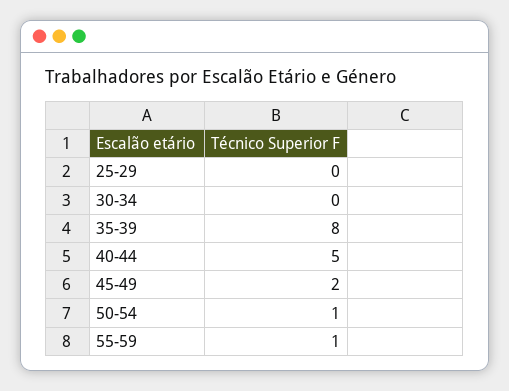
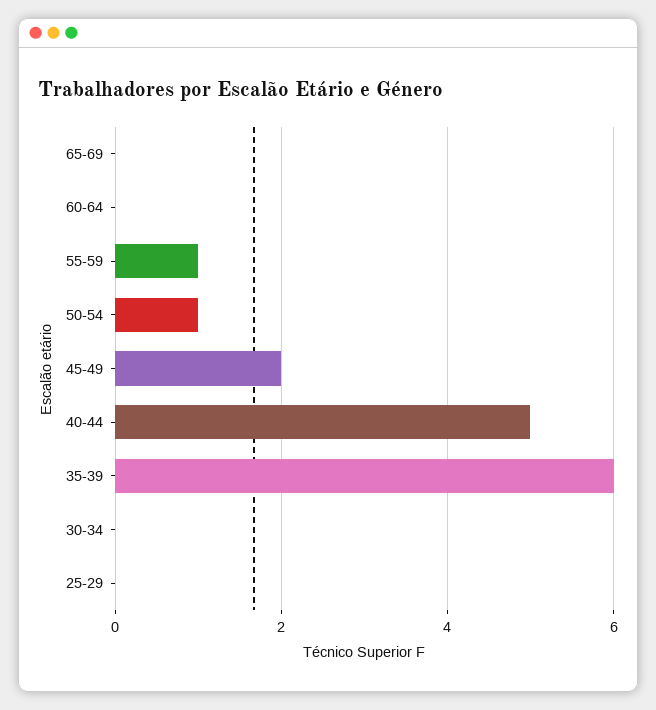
35-39: 8 -> 6
65-69: none -> 0
60-64: none -> 0

